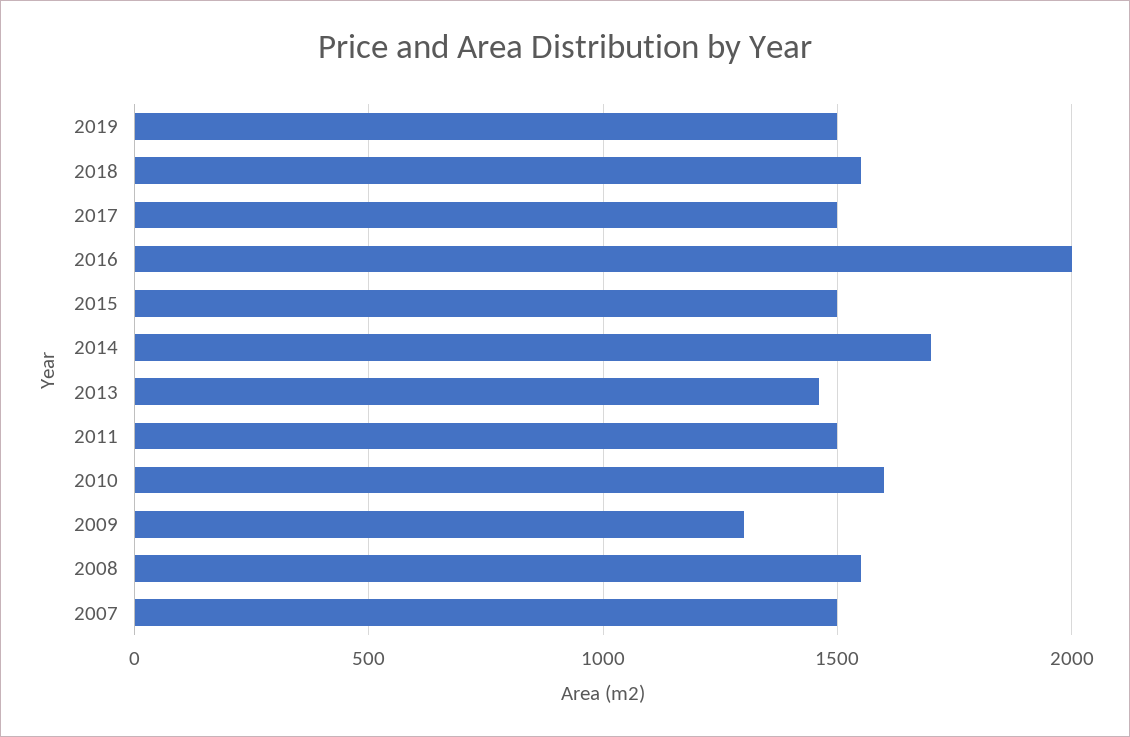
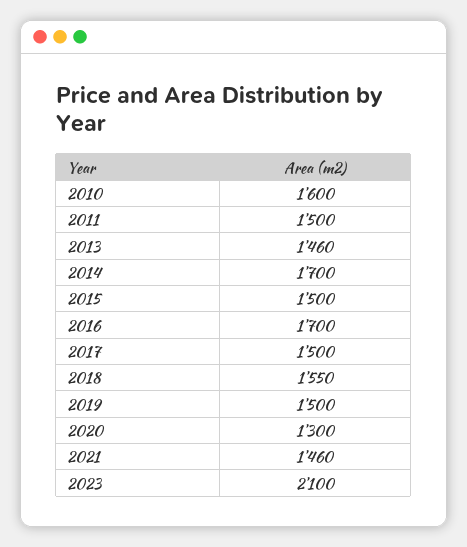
2016: 2000 -> 1700
2009: 1300 -> none
2008: 1550 -> none
2007: 1500 -> none
2020: none -> 1300
2021: none -> 1460
2023: none -> 2100

